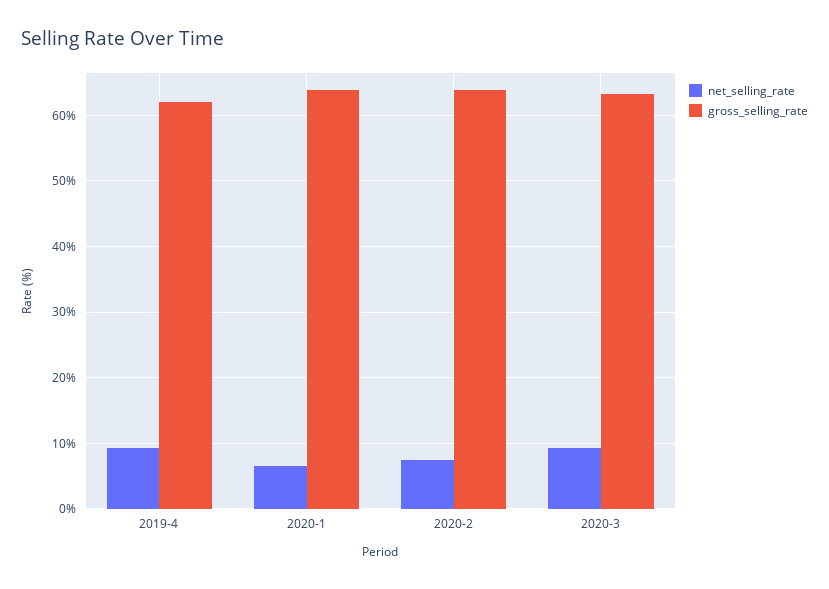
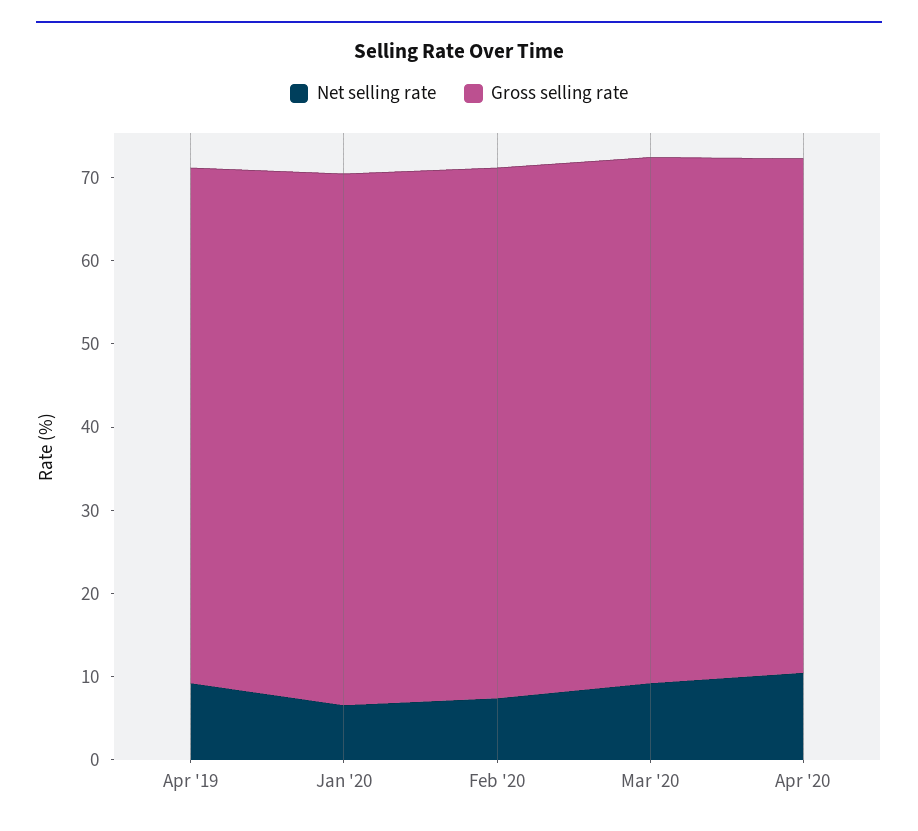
net_selling_rate, Apr '20: none -> 10
gross_selling_rate, Apr '20: none -> 62

